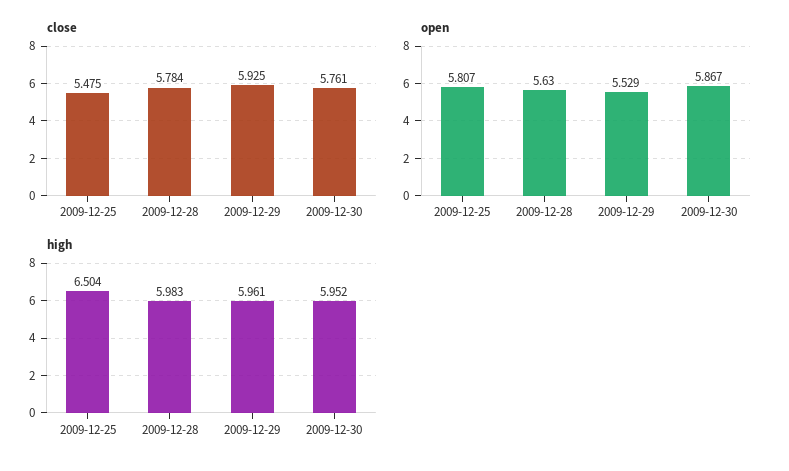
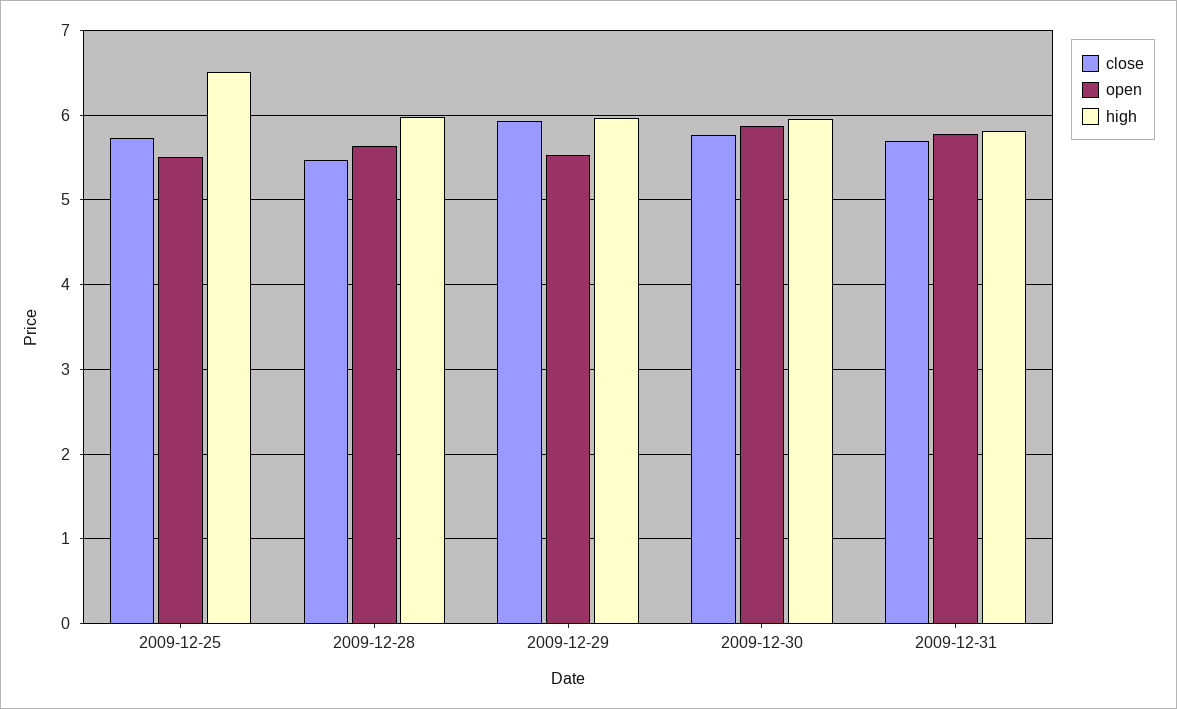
close, 2009-12-25: 5.475 -> 5.7
close, 2009-12-28: 5.784 -> 5.5
open, 2009-12-25: 5.807 -> 5.5
close, 2009-12-31: none -> 5.7
open, 2009-12-31: none -> 5.8
high, 2009-12-31: none -> 5.8

